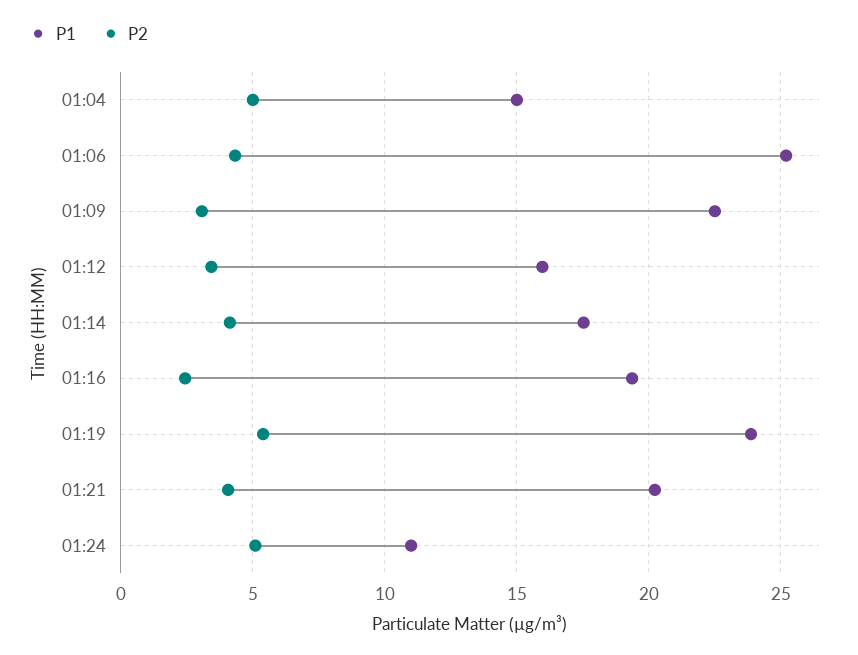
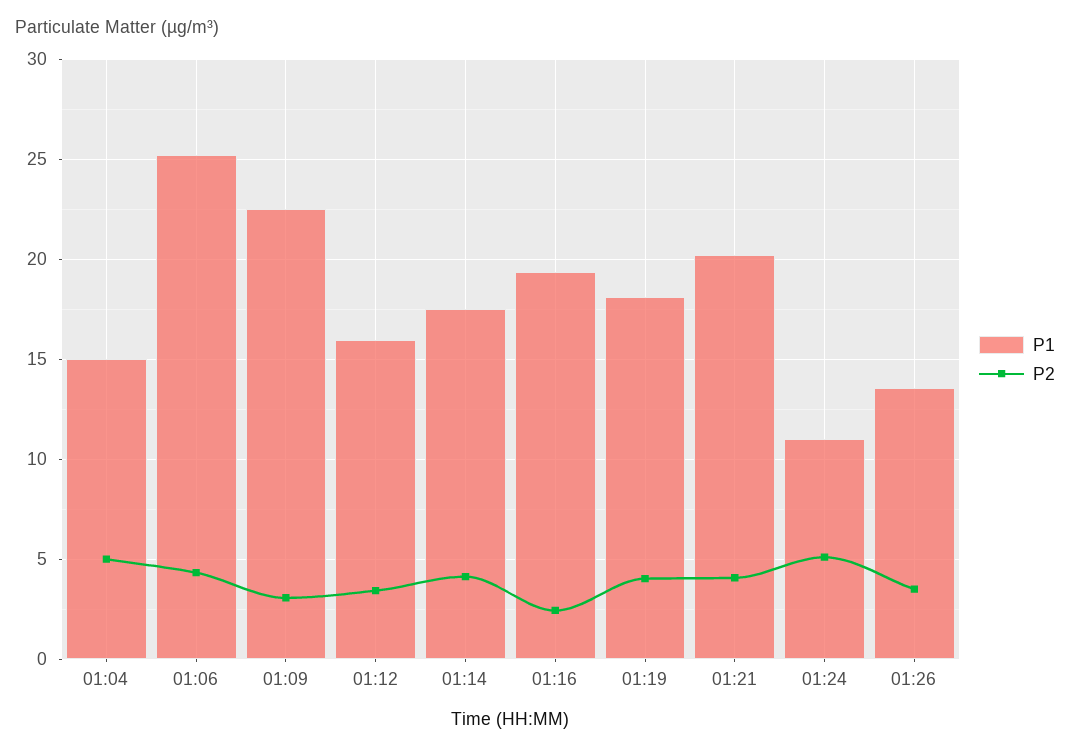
P1, 01:19: 24 -> 18
P2, 01:19: 5.5 -> 4
P1, 01:26: none -> 13.5
P2, 01:26: none -> 3.5

